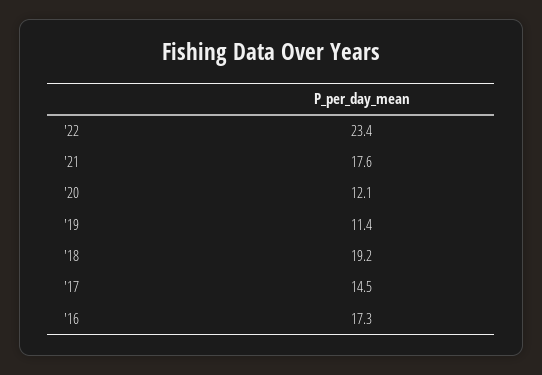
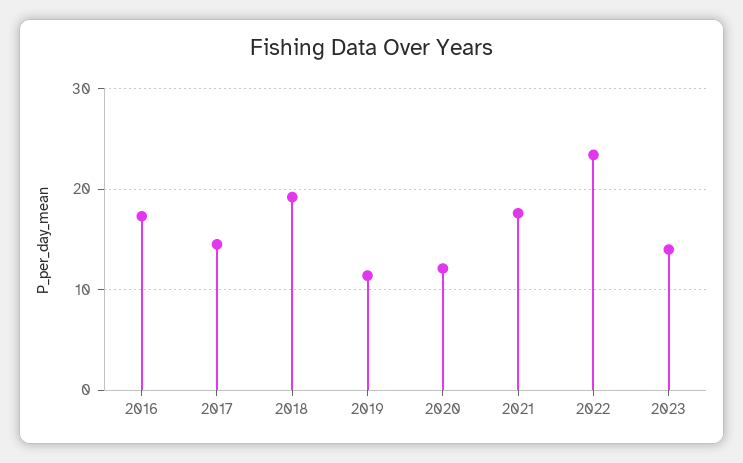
2023: none -> 14

